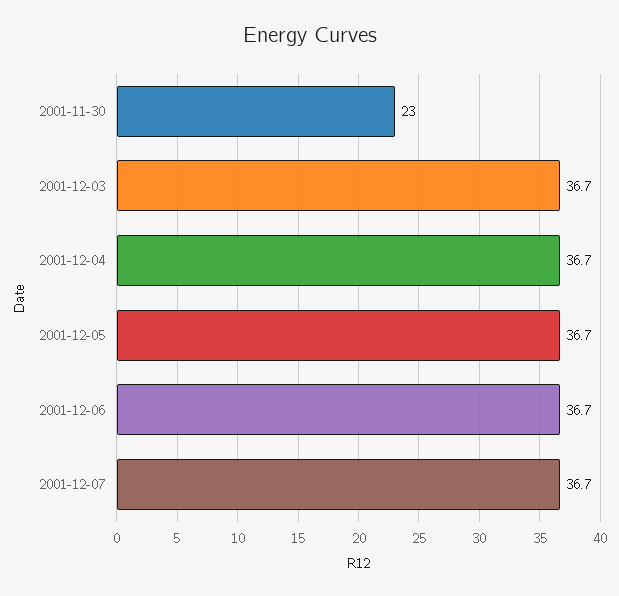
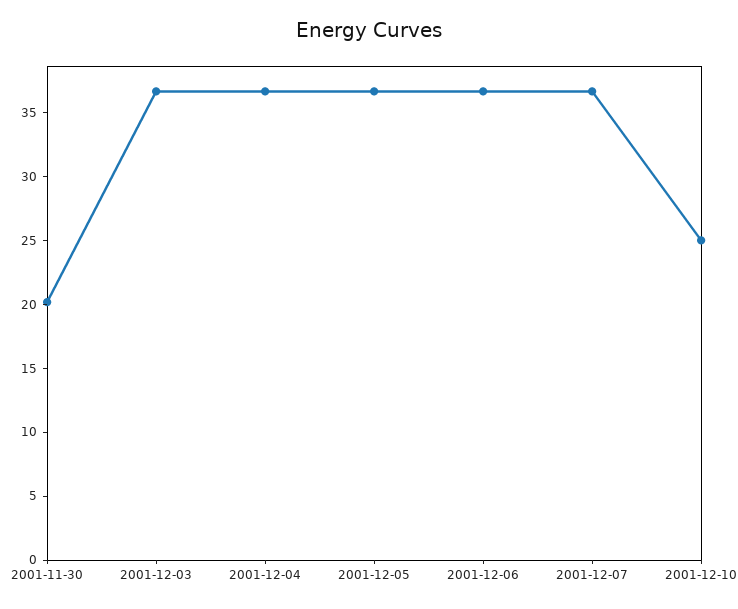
2001-11-30: 23 -> 20
2001-12-10: none -> 25

